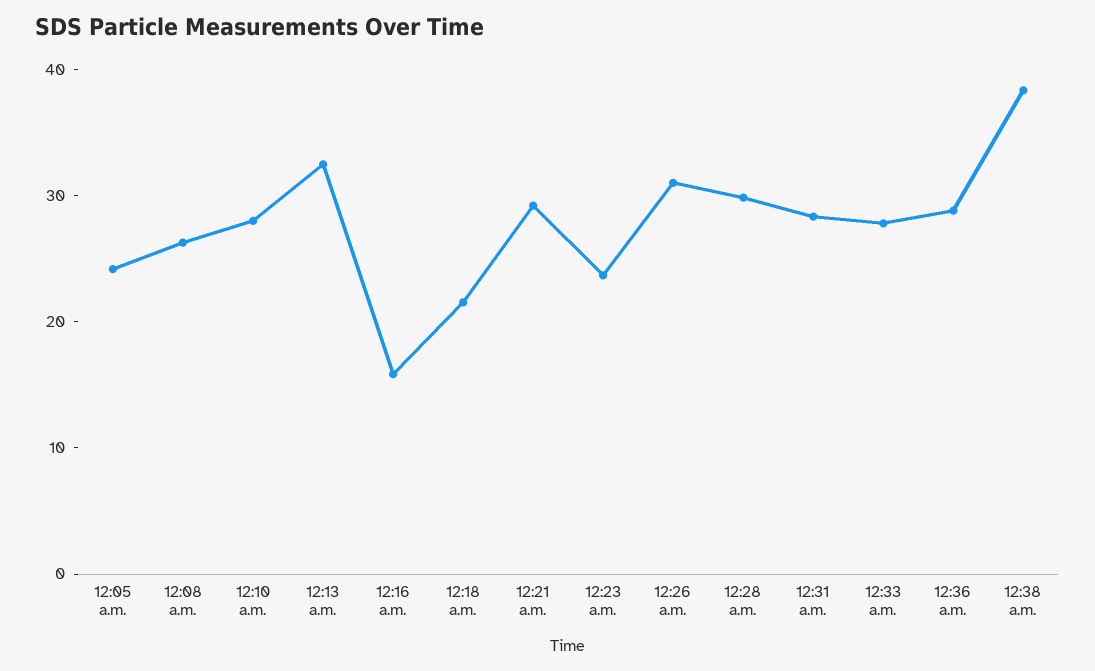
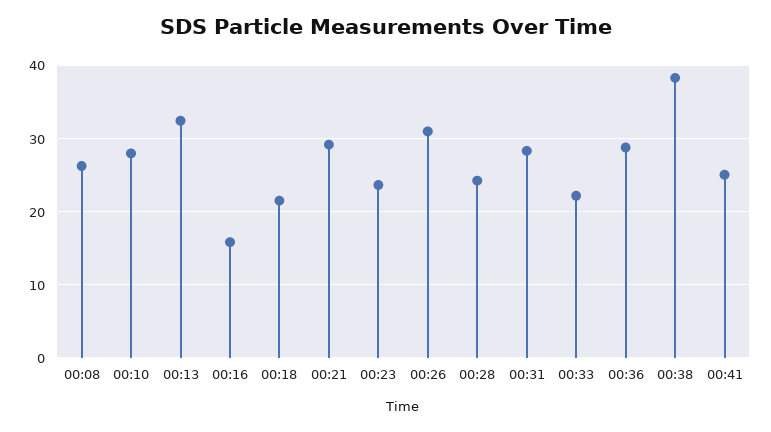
12:05 a.m.: 24 -> none
12:28 a.m.: 30 -> 24
12:33 a.m.: 28 -> 22
00:41: none -> 25

